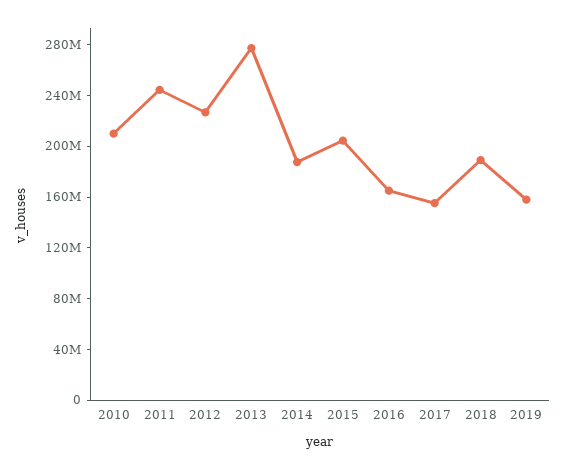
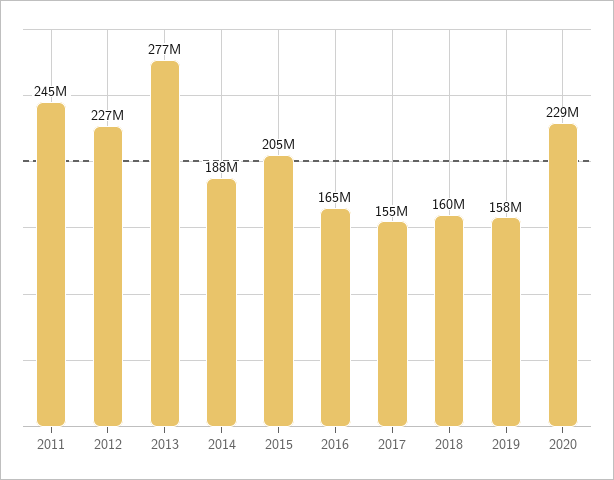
2010: 210000000 -> none
2018: 190000000 -> 160000000
2020: none -> 229000000

